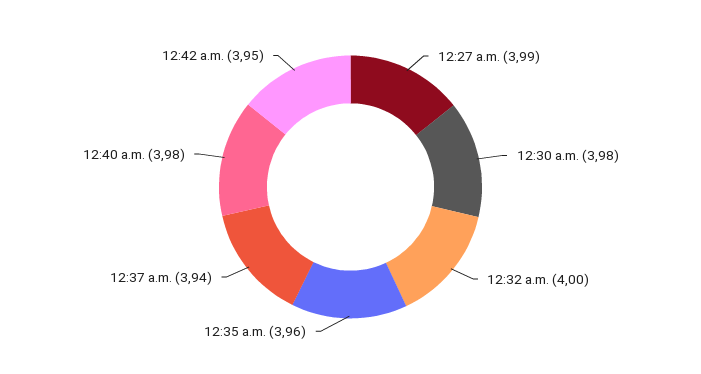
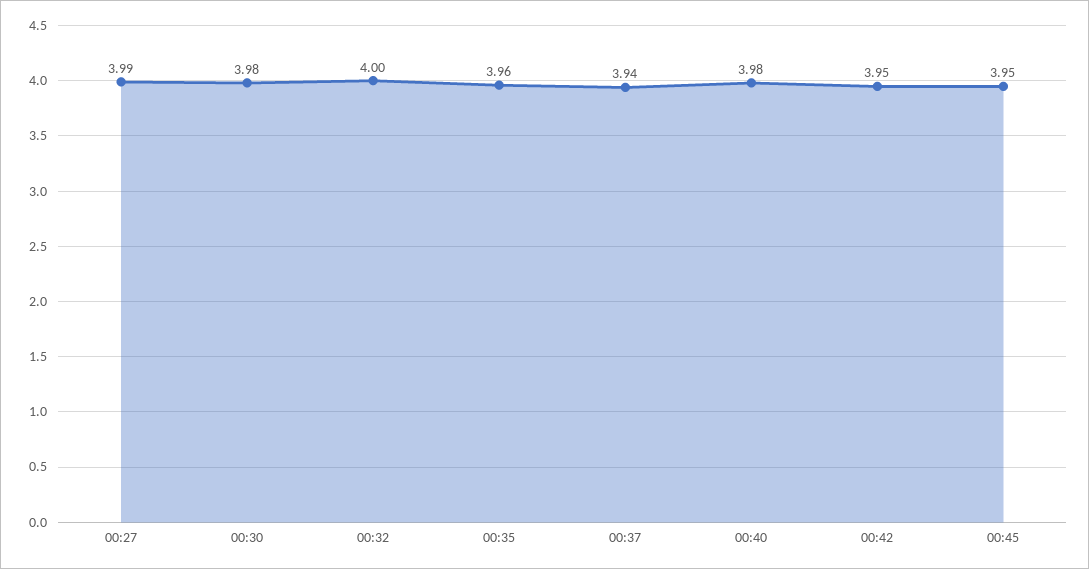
00:45: none -> 3.95

